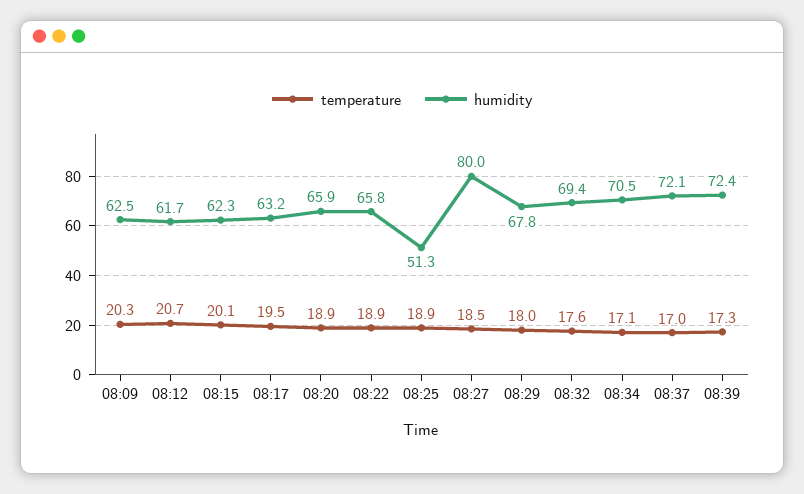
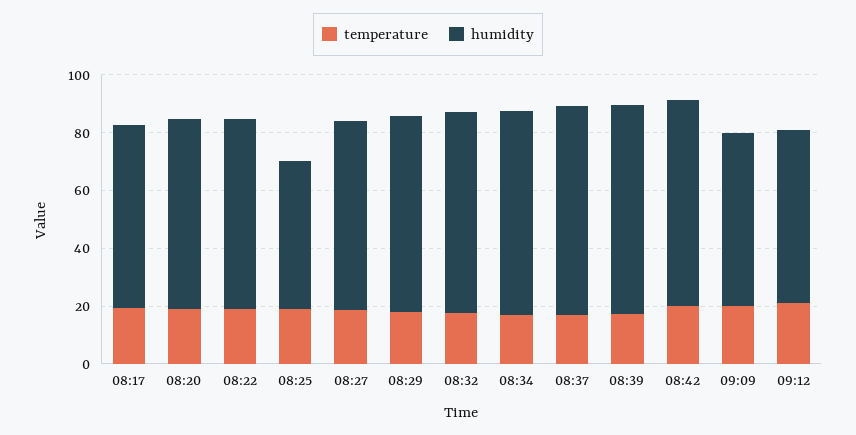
temperature, 08:09: 20.3 -> none
humidity, 08:09: 62.5 -> none
temperature, 08:12: 20.7 -> none
humidity, 08:12: 61.7 -> none
temperature, 08:15: 20.1 -> none
humidity, 08:15: 62.3 -> none
humidity, 08:27: 80 -> 65
temperature, 08:42: none -> 20
humidity, 08:42: none -> 70
temperature, 09:09: none -> 20
humidity, 09:09: none -> 60
temperature, 09:12: none -> 20
humidity, 09:12: none -> 60

